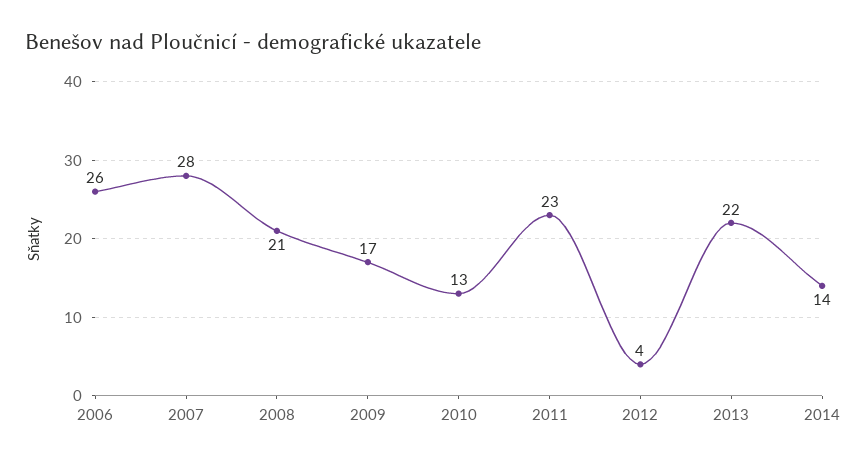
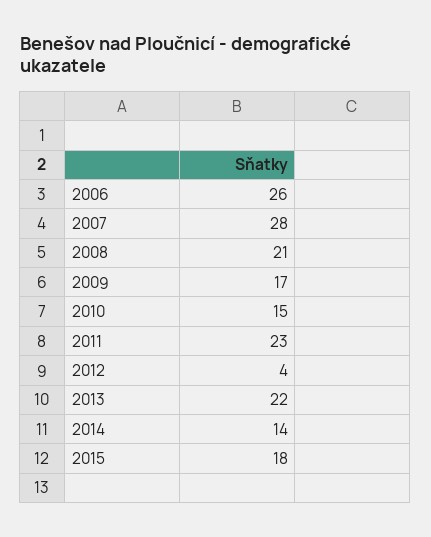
2010: 13 -> 15
2015: none -> 18

